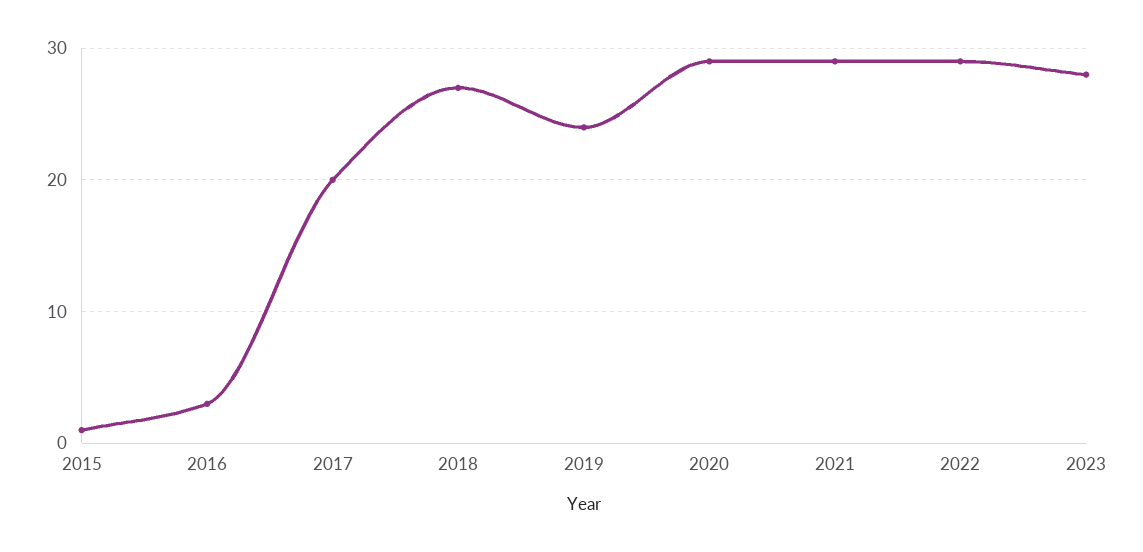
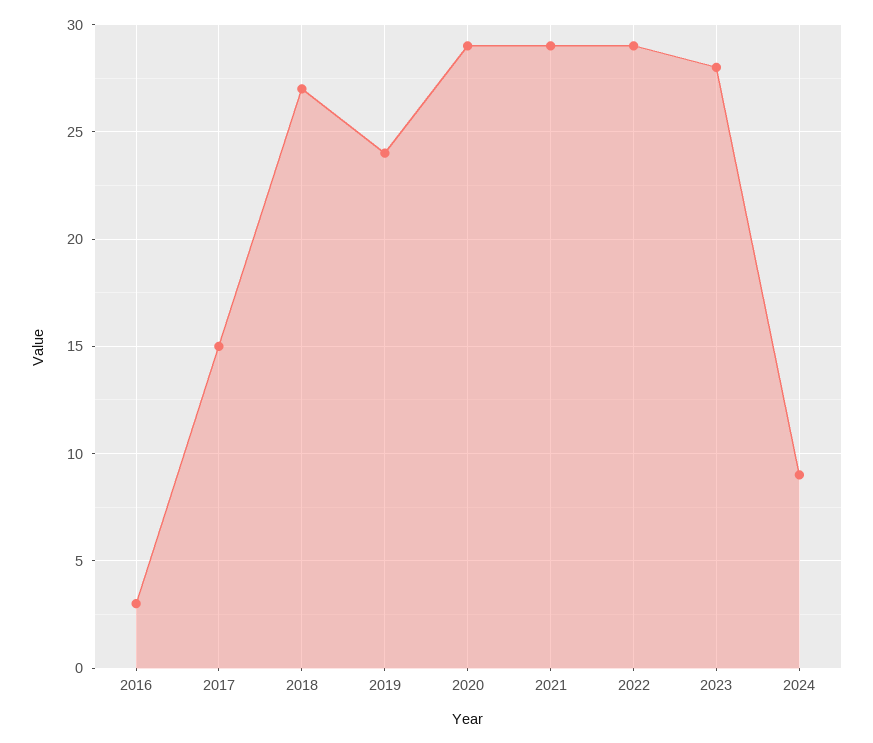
2015: 1 -> none
2017: 20 -> 15
2024: none -> 9

